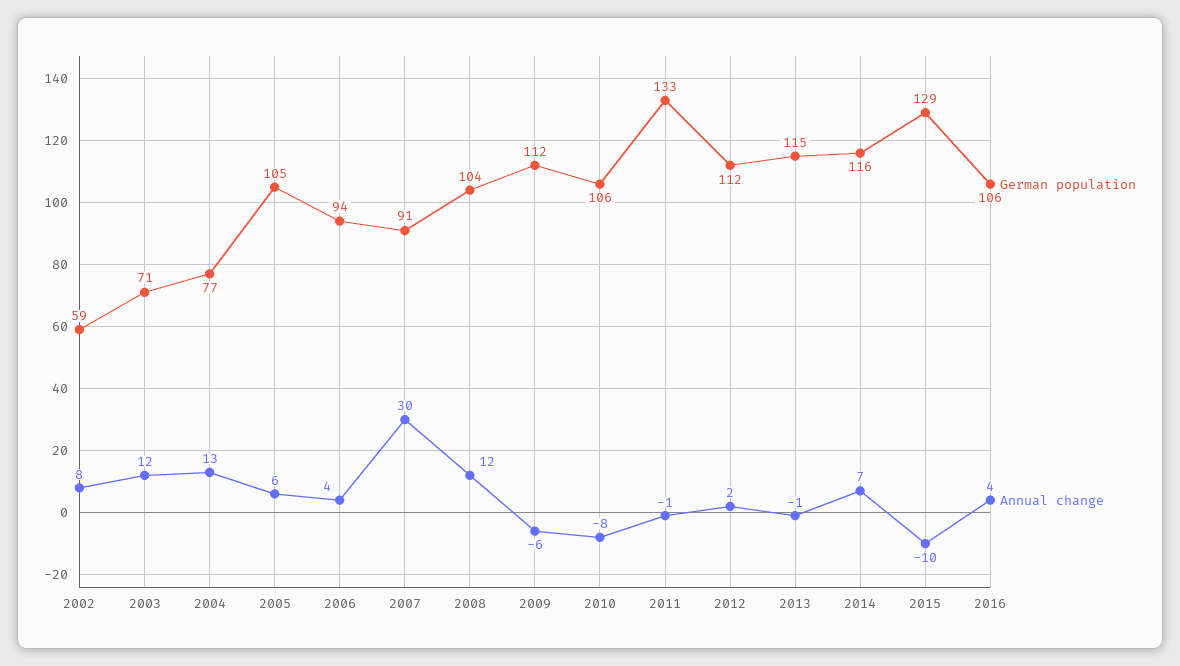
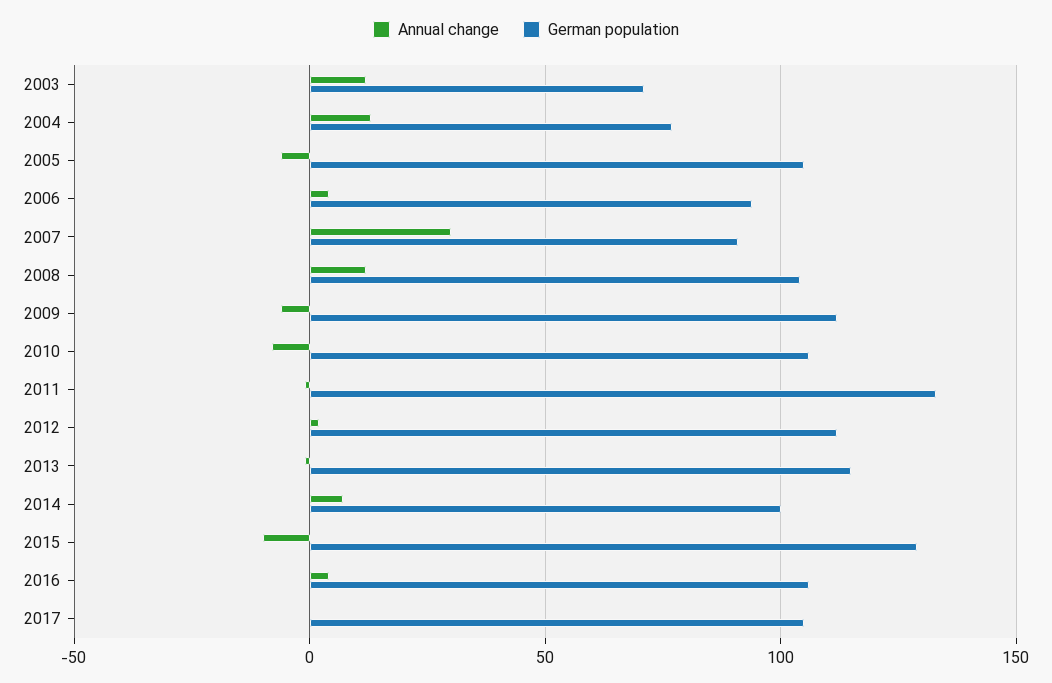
German population, 2002: 59 -> none
Annual change, 2002: 8 -> none
Annual change, 2005: 6 -> -5
German population, 2014: 116 -> 100
Annual change, 2017: none -> 0
German population, 2017: none -> 105

